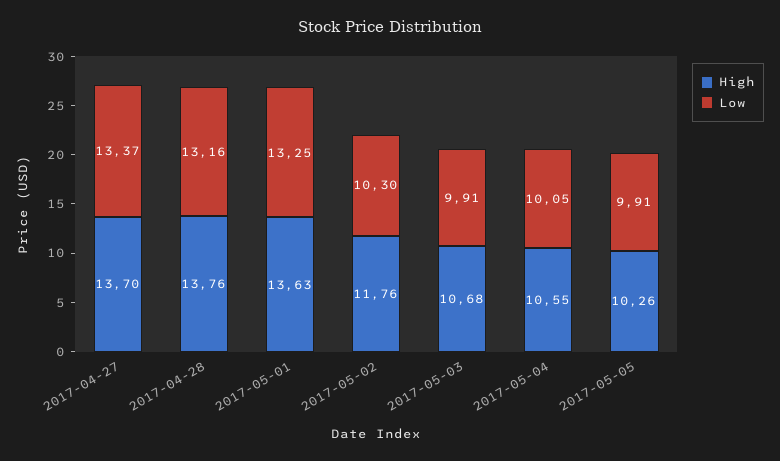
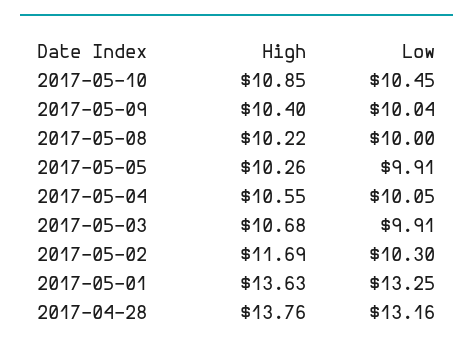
High, 2017-04-27: 13.7 -> none
Low, 2017-04-27: 13.37 -> none
High, 2017-05-02: 11.76 -> 11.69
High, 2017-05-10: none -> 10.85
Low, 2017-05-10: none -> 10.45
High, 2017-05-09: none -> 10.4
Low, 2017-05-09: none -> 10.04
High, 2017-05-08: none -> 10.22
Low, 2017-05-08: none -> 10

